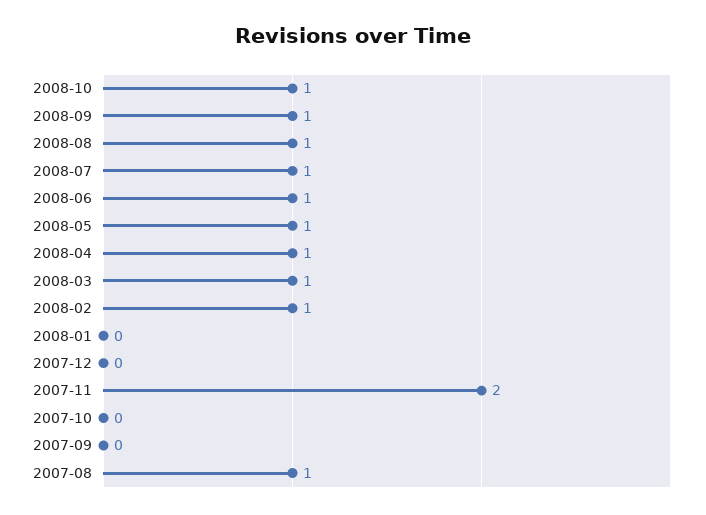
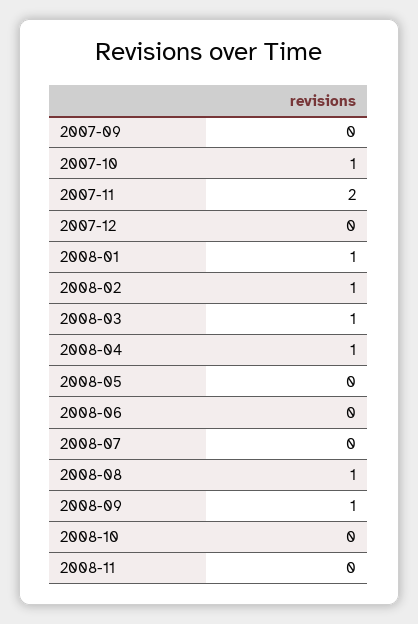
2008-10: 1 -> 0
2008-07: 1 -> 0
2008-06: 1 -> 0
2008-05: 1 -> 0
2008-01: 0 -> 1
2007-10: 0 -> 1
2007-08: 1 -> none
2008-11: none -> 0

